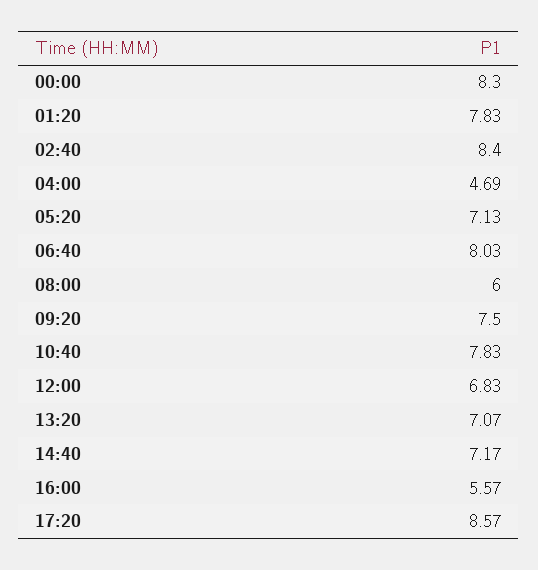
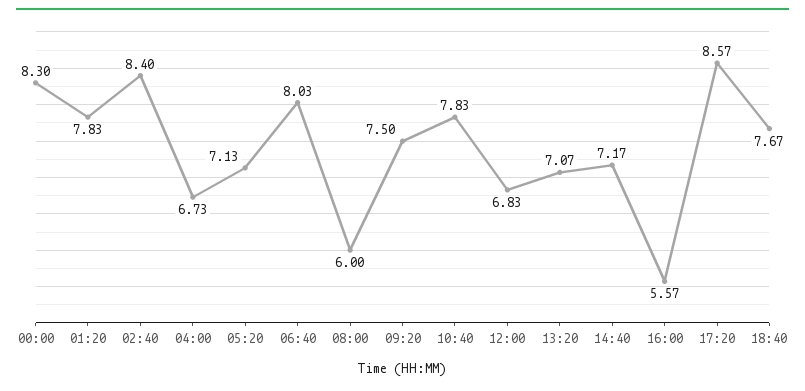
04:00: 4.69 -> 6.73
18:40: none -> 7.67

